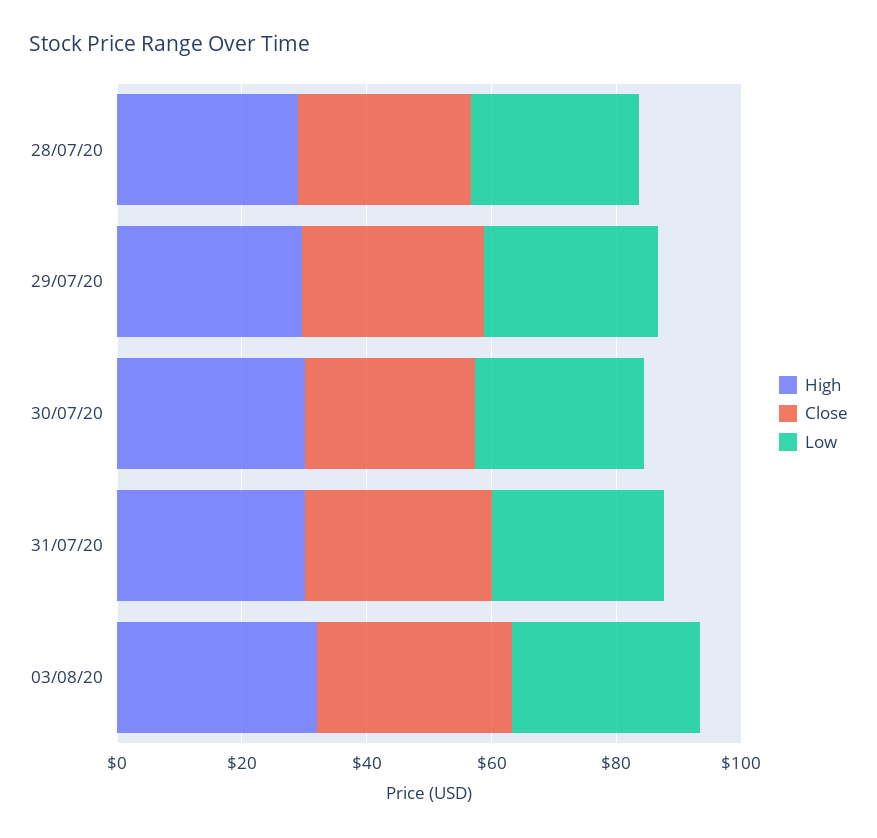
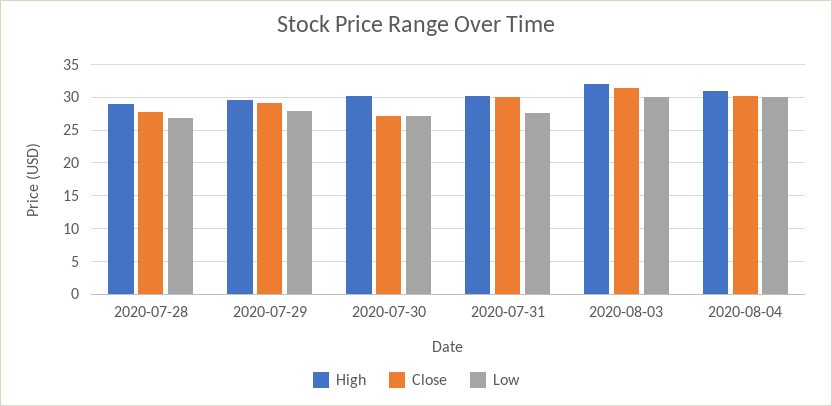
High, 2020-08-04: none -> 31
Close, 2020-08-04: none -> 30
Low, 2020-08-04: none -> 30

